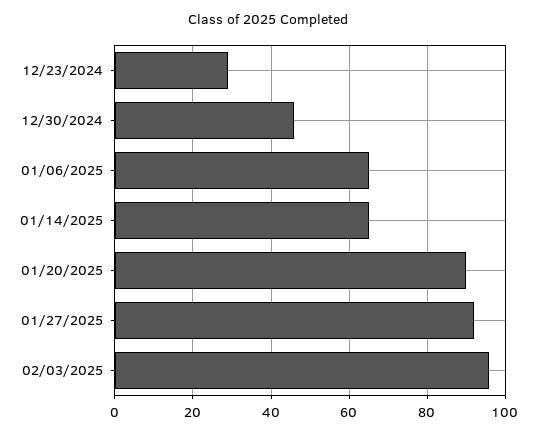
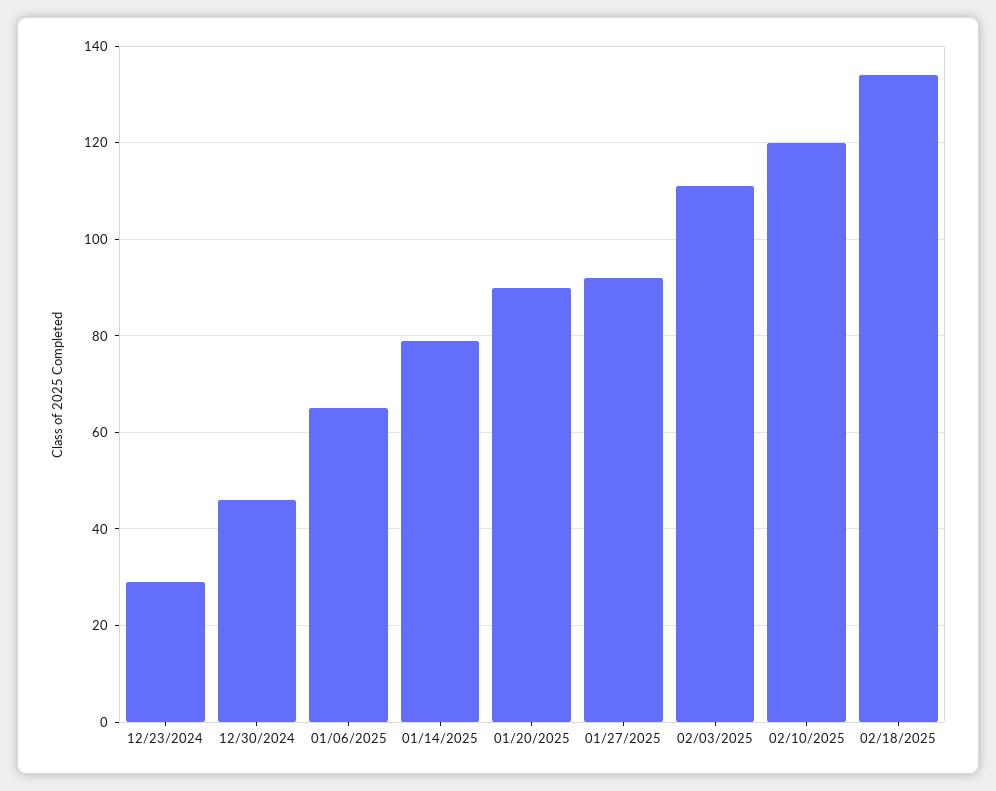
01/14/2025: 65 -> 80
02/03/2025: 95 -> 110
02/10/2025: none -> 120
02/18/2025: none -> 135

